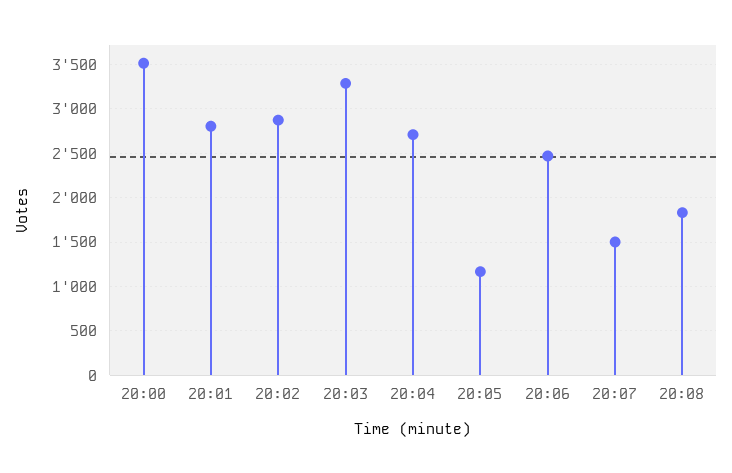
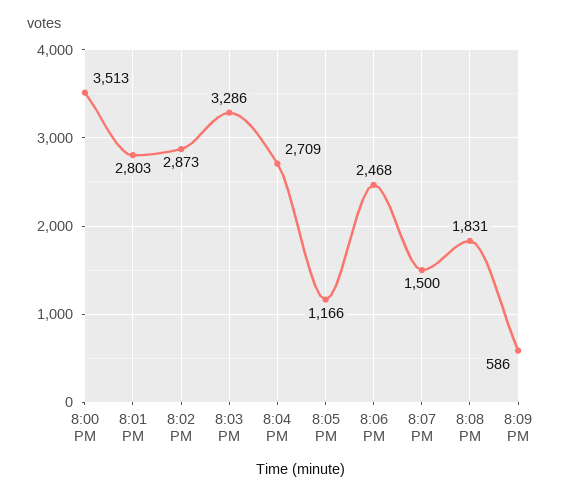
8:09 PM: none -> 586

